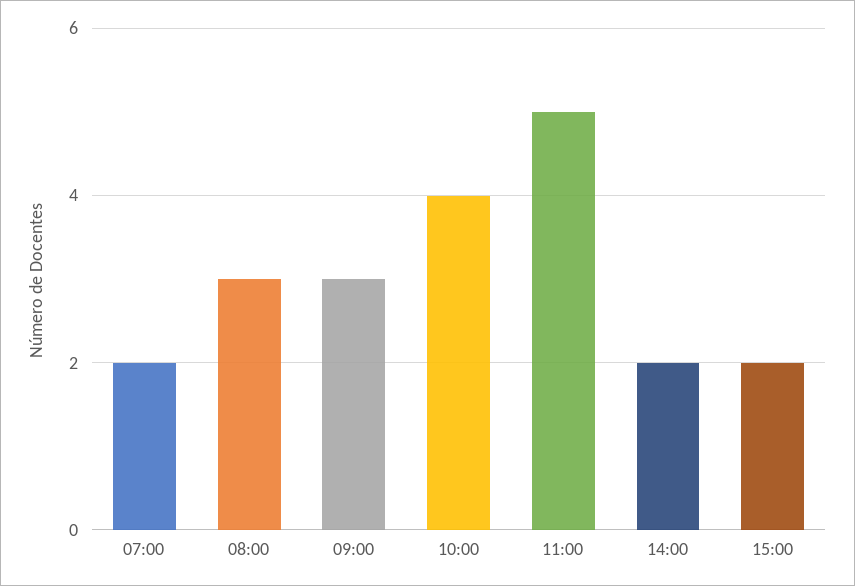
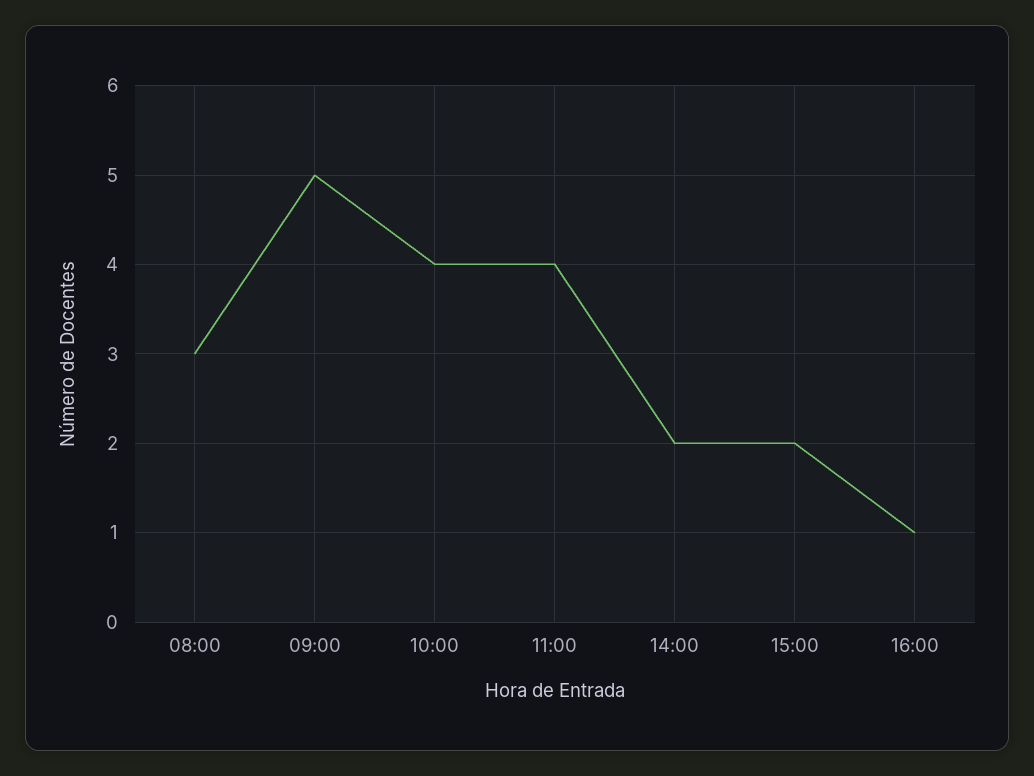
07:00: 2 -> none
09:00: 3 -> 5
11:00: 5 -> 4
16:00: none -> 1

